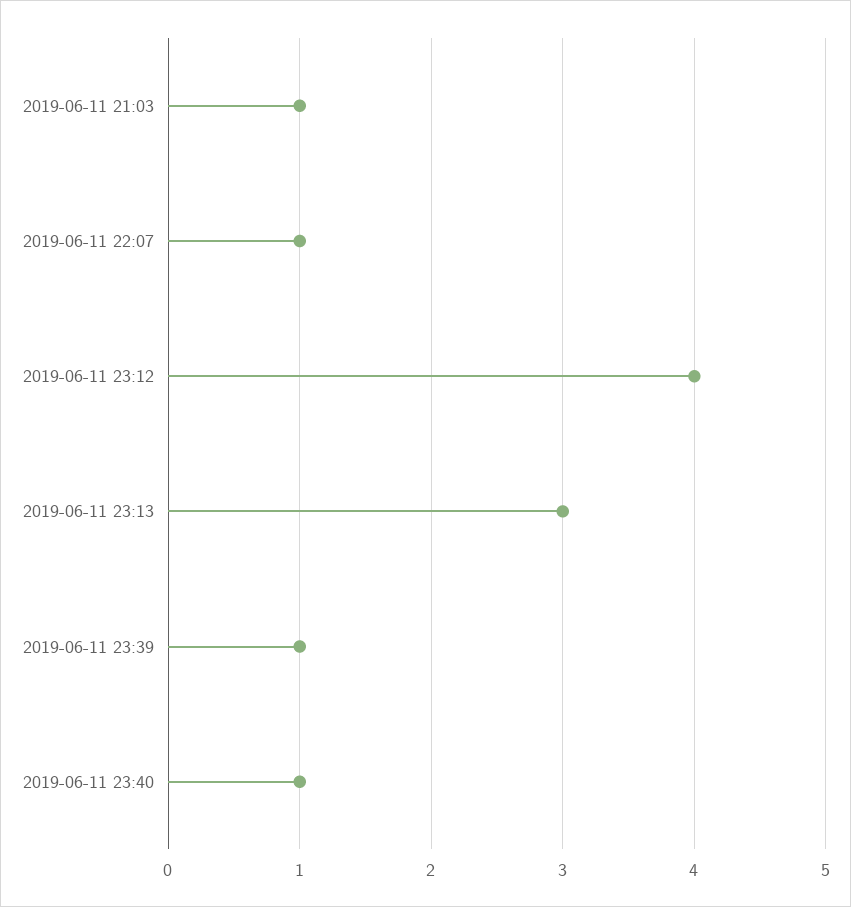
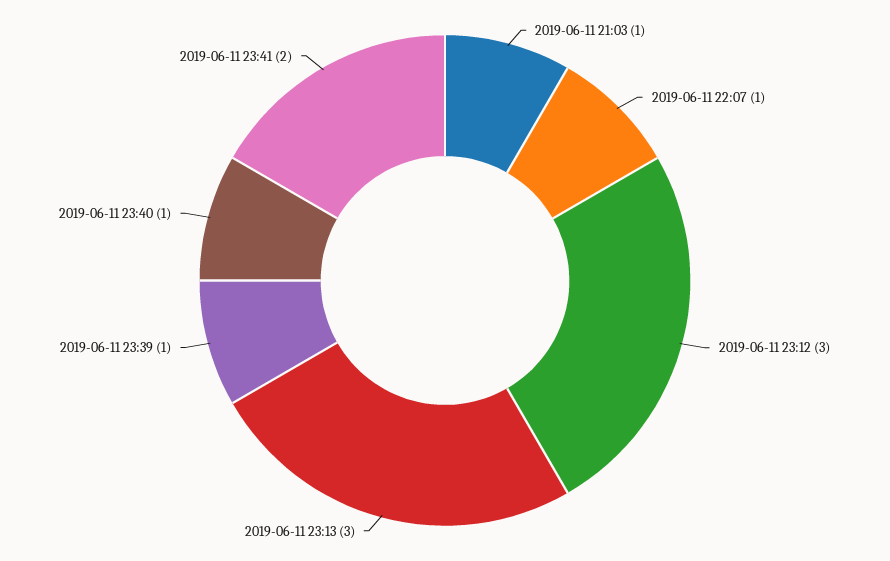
2019-06-11 23:12: 4 -> 3
2019-06-11 23:41: none -> 2

